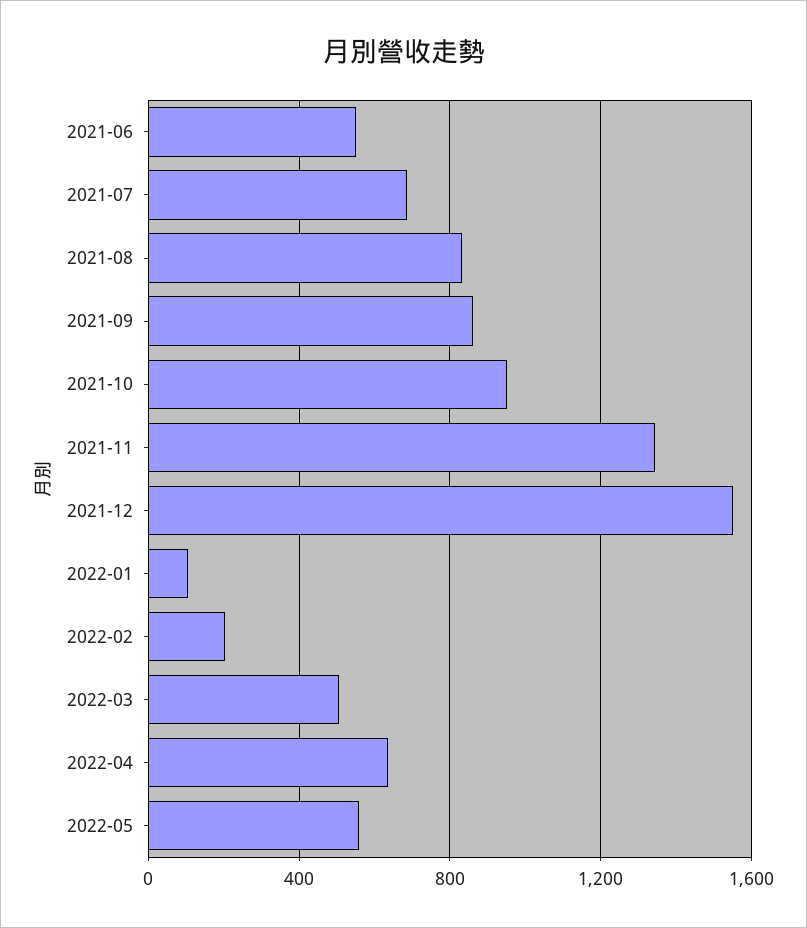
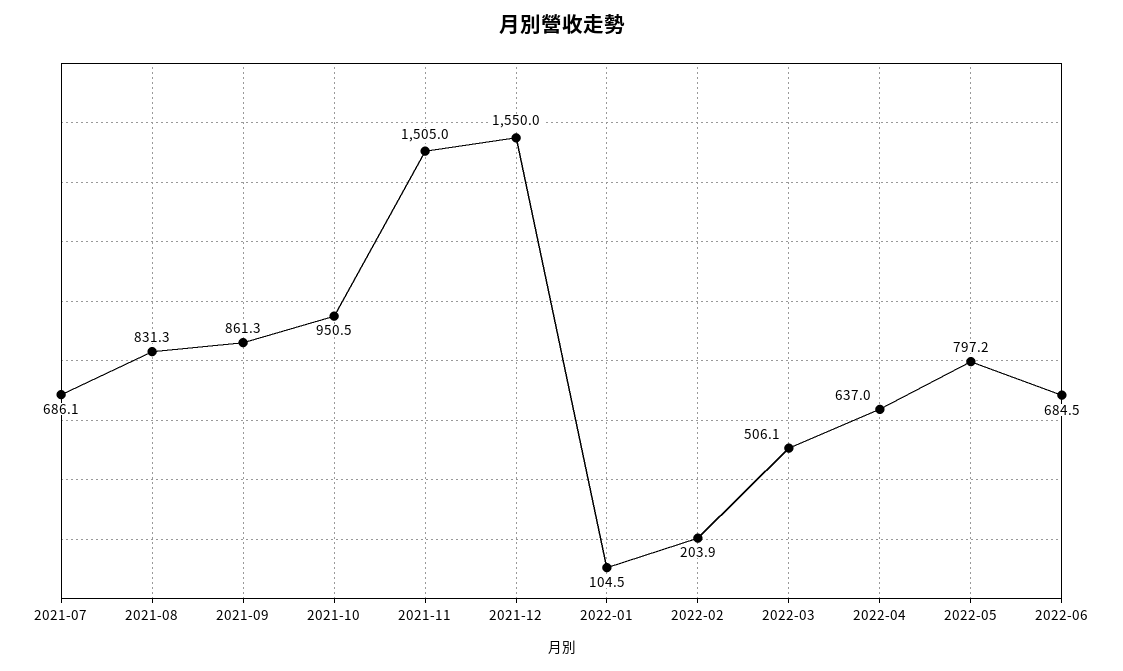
2021-06: 550 -> none
2021-11: 1350 -> 1505
2022-05: 550 -> 797.2
2022-06: none -> 684.5

